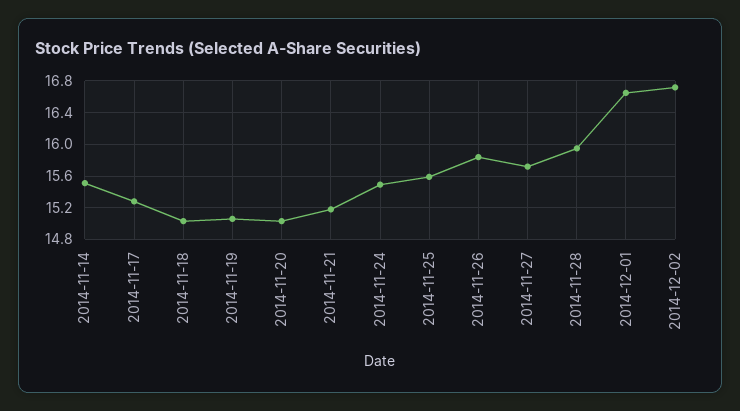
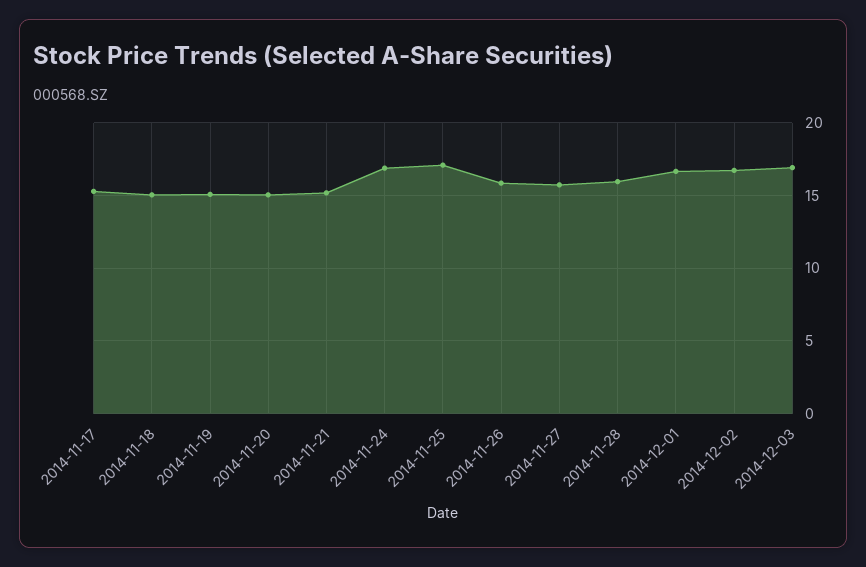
2014-11-14: 15.5 -> none
2014-11-24: 15.5 -> 17
2014-11-25: 15.6 -> 17
2014-12-03: none -> 17

